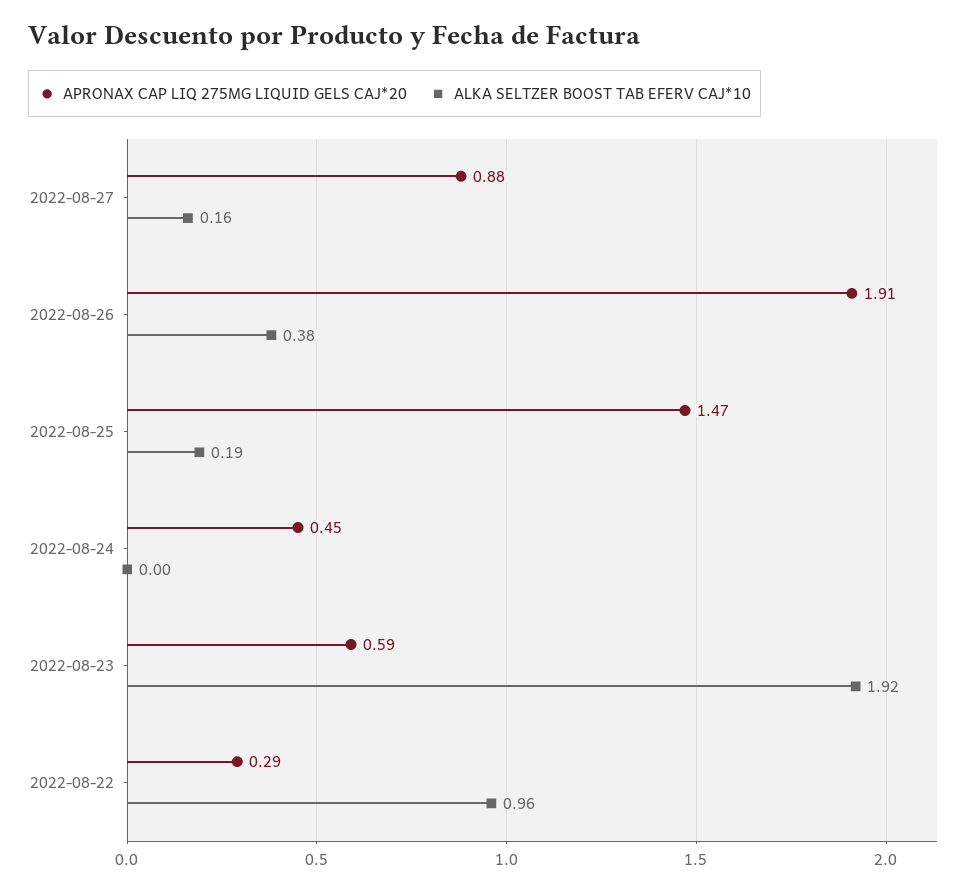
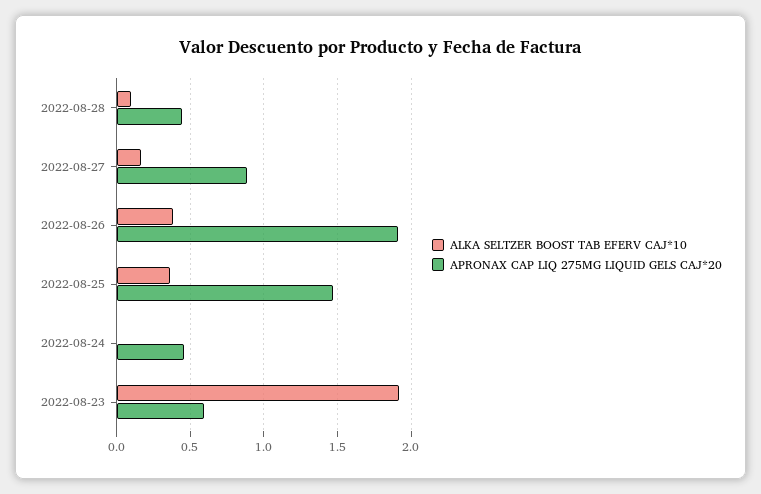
ALKA SELTZER BOOST TAB EFERV CAJ*10, 2022-08-25: 0.19 -> 0.35
APRONAX CAP LIQ 275MG LIQUID GELS CAJ*20, 2022-08-22: 0.29 -> none
ALKA SELTZER BOOST TAB EFERV CAJ*10, 2022-08-22: 0.96 -> none
ALKA SELTZER BOOST TAB EFERV CAJ*10, 2022-08-28: none -> 0.1
APRONAX CAP LIQ 275MG LIQUID GELS CAJ*20, 2022-08-28: none -> 0.45

